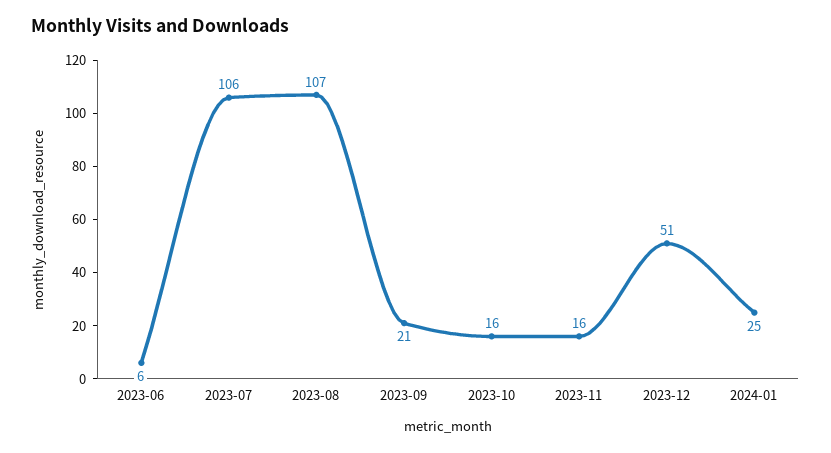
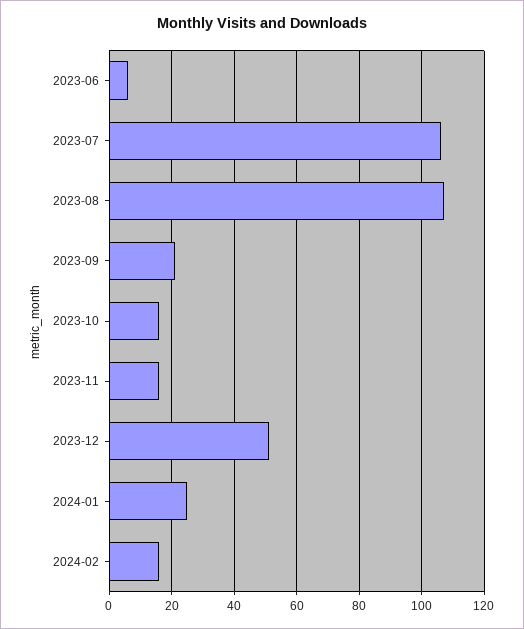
2024-02: none -> 15

